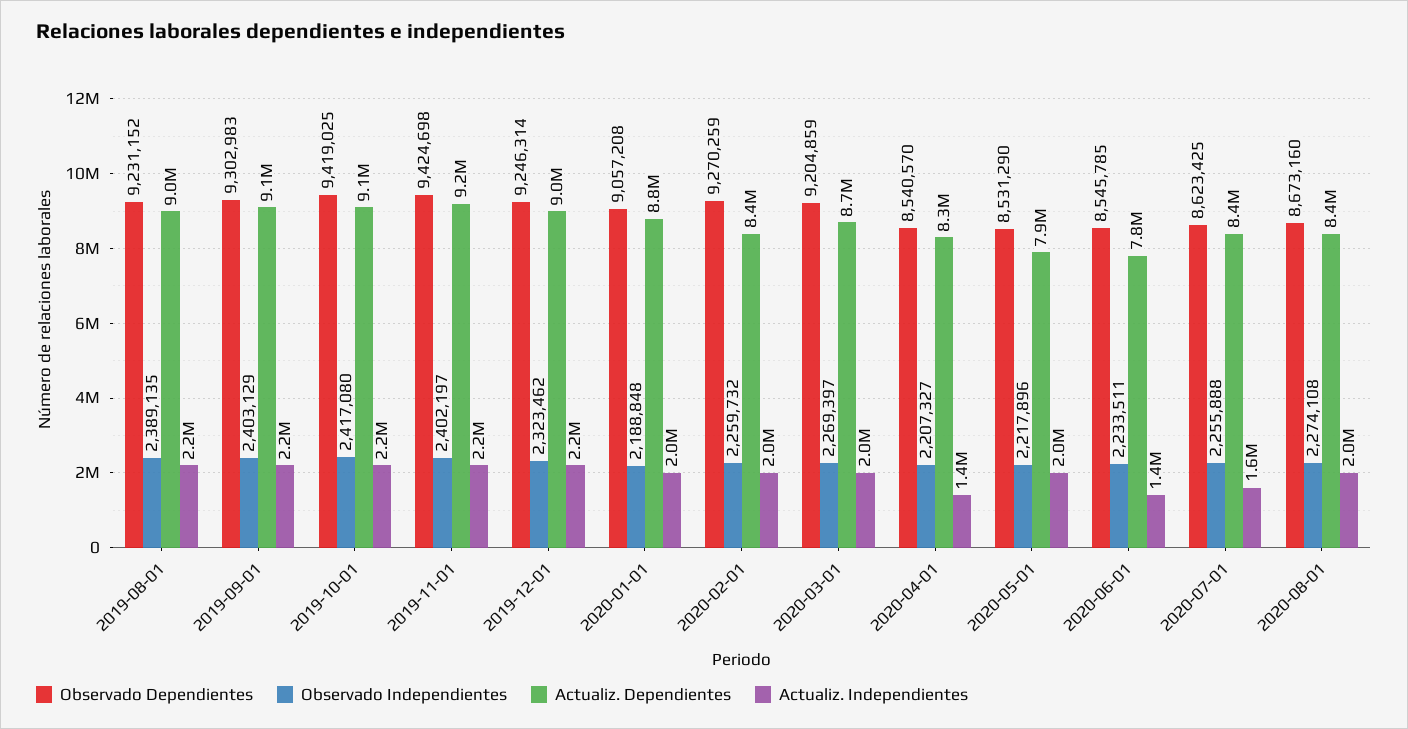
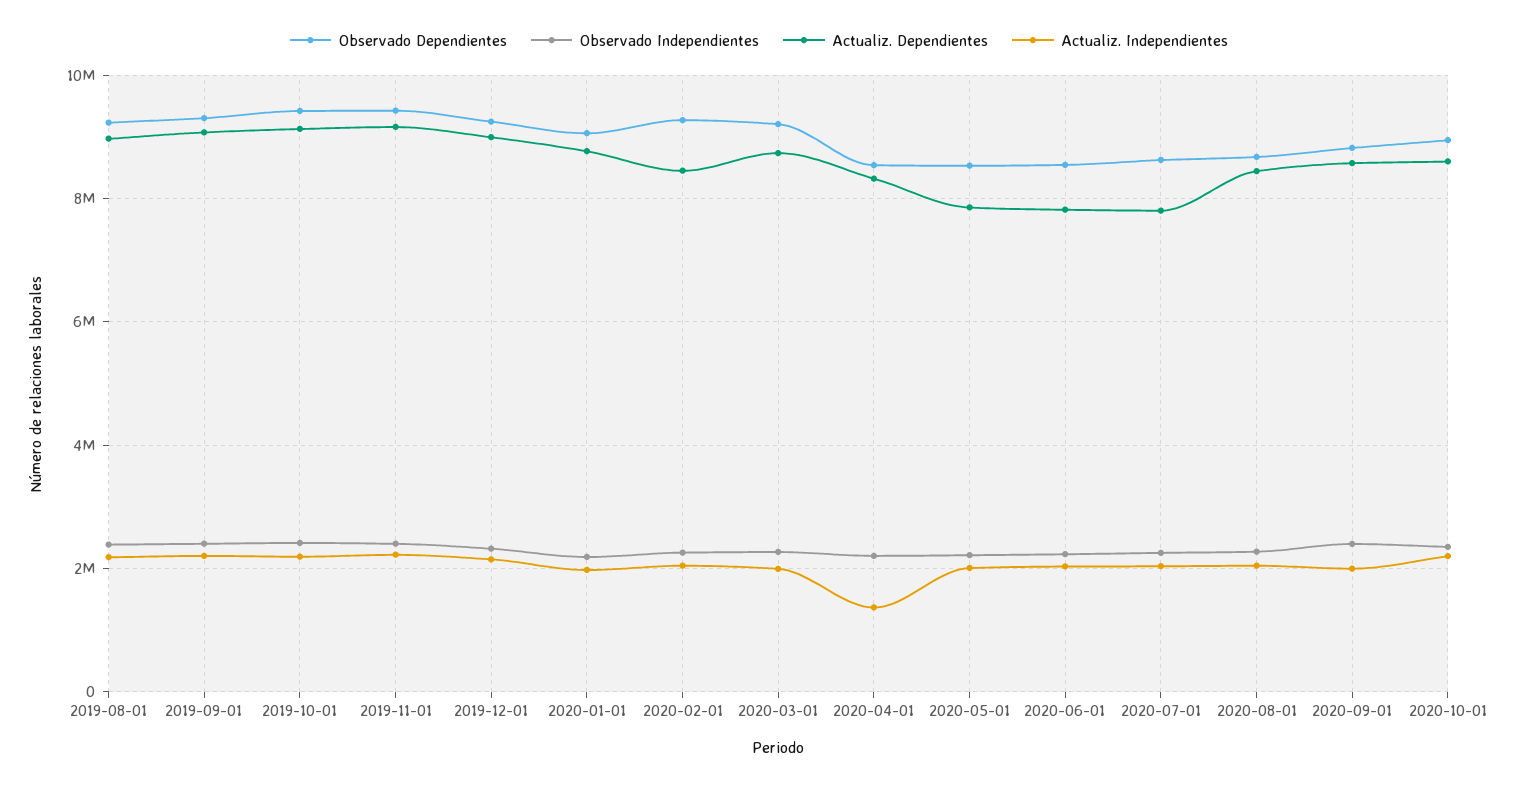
Actualiz. Independientes, 2020-06-01: 1400000 -> 2000000
Actualiz. Dependientes, 2020-07-01: 8400000 -> 7800000
Actualiz. Independientes, 2020-07-01: 1600000 -> 2000000
Observado Dependientes, 2020-09-01: none -> 8800000
Observado Independientes, 2020-09-01: none -> 2400000
Actualiz. Dependientes, 2020-09-01: none -> 8600000
Actualiz. Independientes, 2020-09-01: none -> 2000000
Observado Dependientes, 2020-10-01: none -> 9000000
Observado Independientes, 2020-10-01: none -> 2400000
Actualiz. Dependientes, 2020-10-01: none -> 8600000
Actualiz. Independientes, 2020-10-01: none -> 2200000

